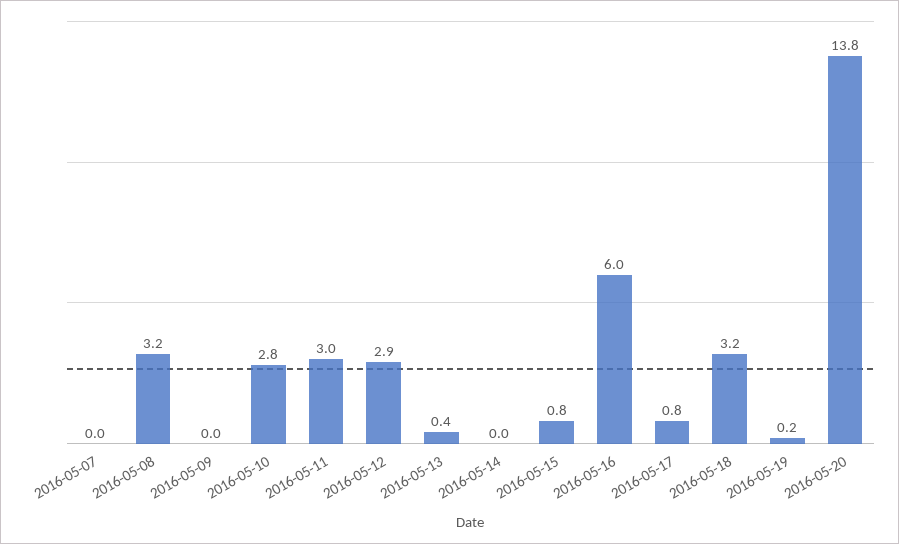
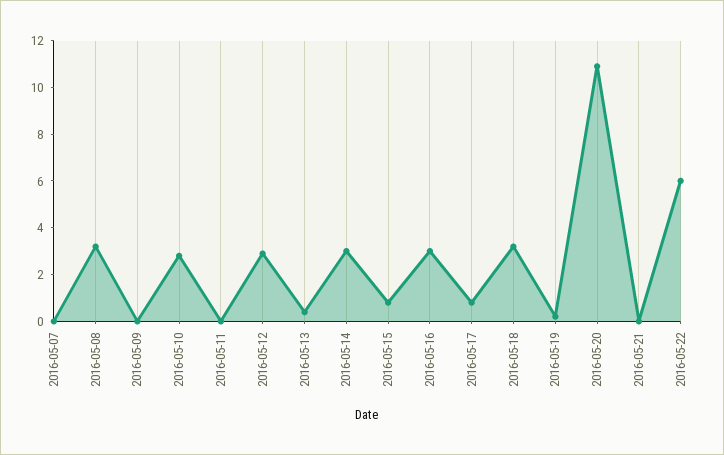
2016-05-11: 3 -> 0
2016-05-14: 0 -> 3
2016-05-16: 6 -> 3
2016-05-20: 13.8 -> 11
2016-05-21: none -> 0
2016-05-22: none -> 6

